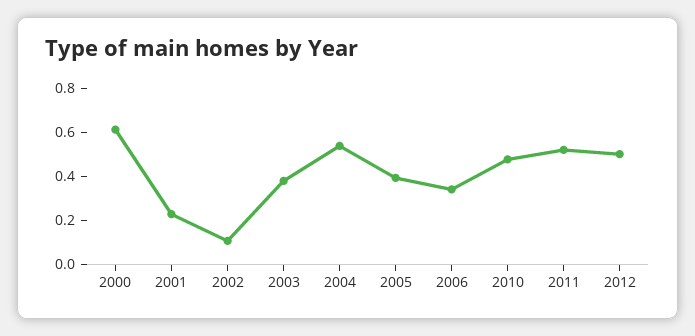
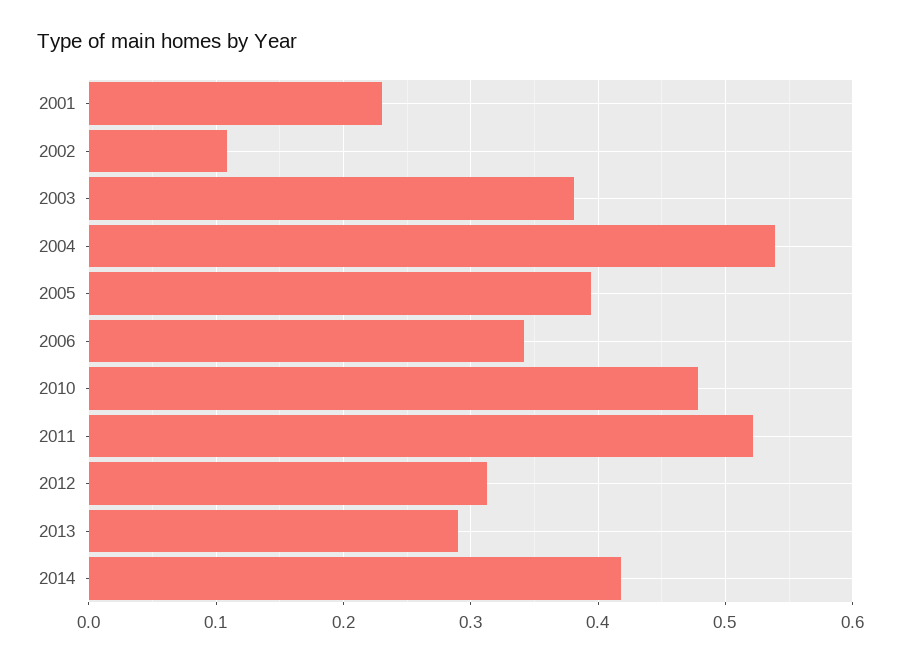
2000: 0.6 -> none
2012: 0.5 -> 0.31
2013: none -> 0.29
2014: none -> 0.42

